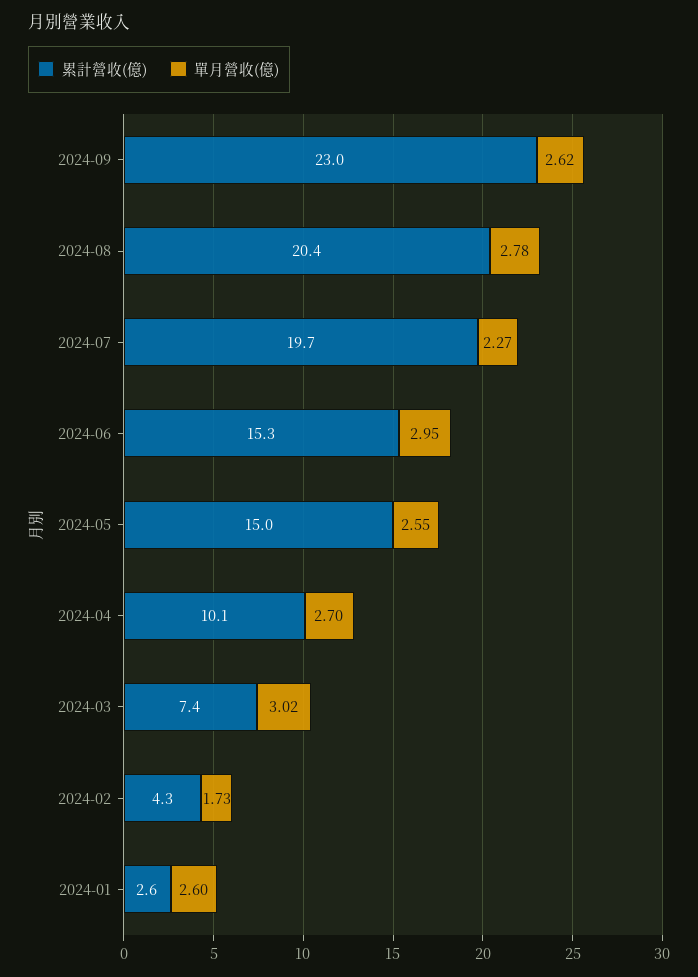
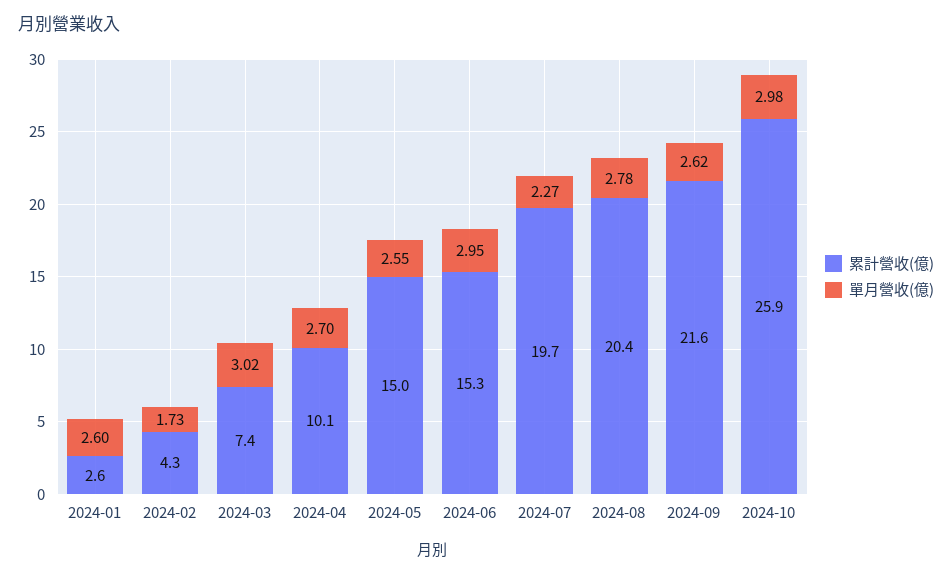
累計營收(億), 2024-09: 23 -> 21.6
累計營收(億), 2024-10: none -> 25.9
單月營收(億), 2024-10: none -> 2.98

